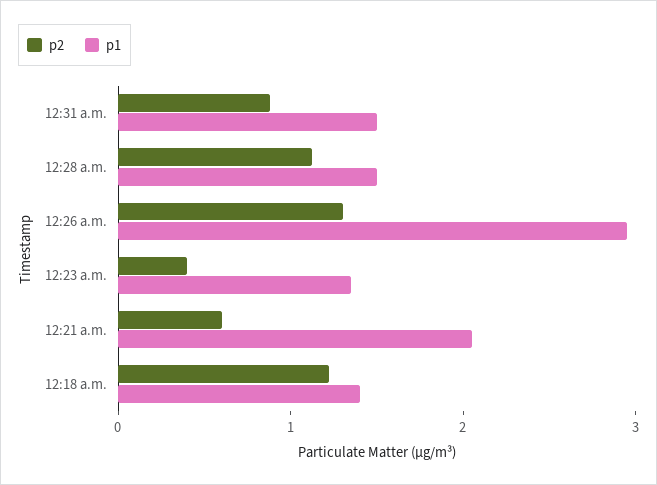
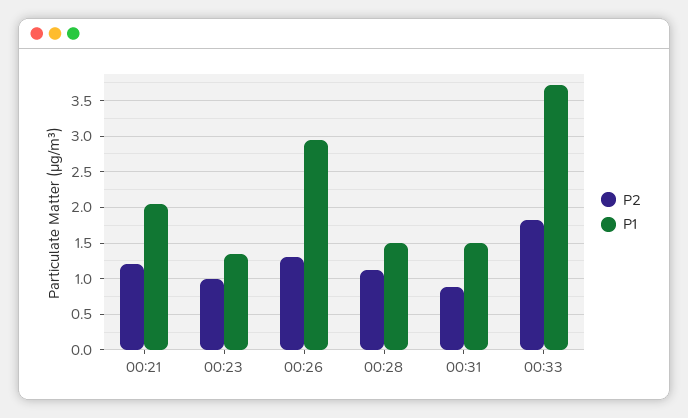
p2, 12:23 a.m.: 0.4 -> 1
p2, 12:21 a.m.: 0.6 -> 1.2
p2, 12:18 a.m.: 1.2 -> none
p1, 12:18 a.m.: 1.4 -> none
p2, 00:33: none -> 1.8
p1, 00:33: none -> 3.7

